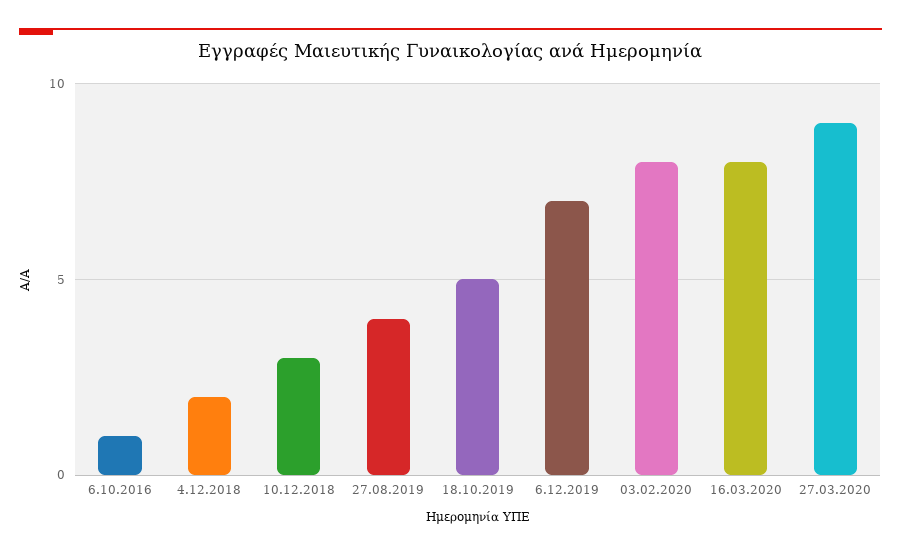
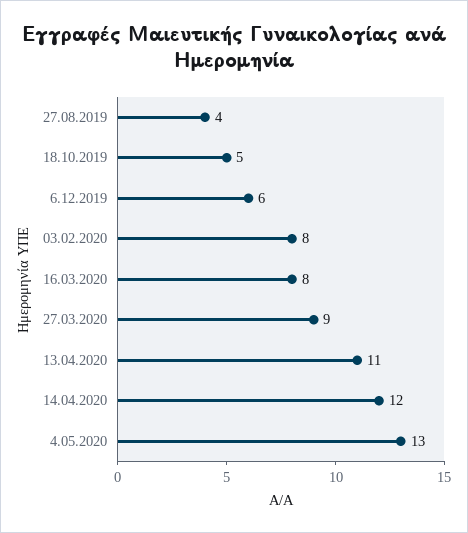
6.10.2016: 1 -> none
4.12.2018: 2 -> none
10.12.2018: 3 -> none
6.12.2019: 7 -> 6
13.04.2020: none -> 11
14.04.2020: none -> 12
4.05.2020: none -> 13

